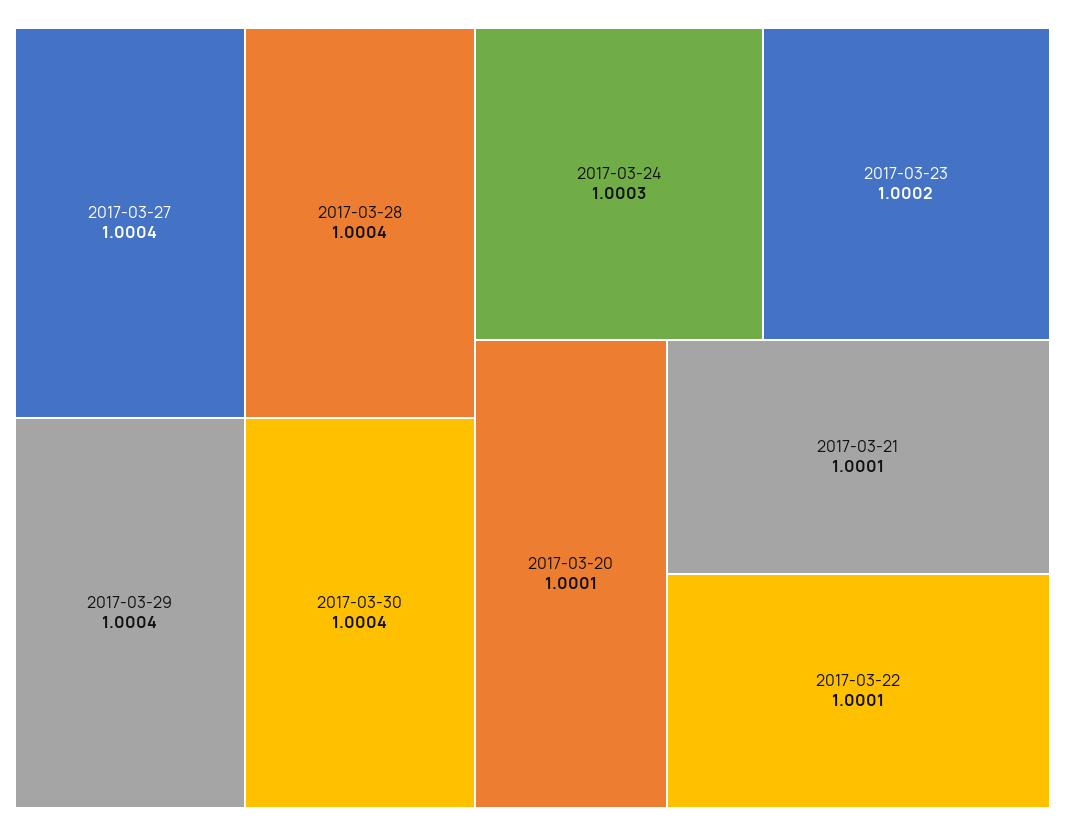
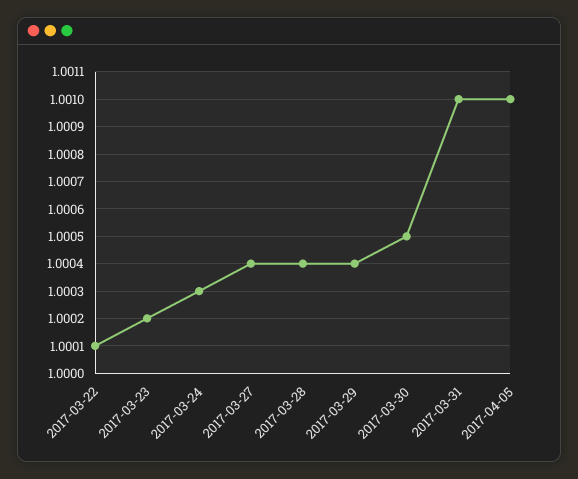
2017-03-30: 1.0004 -> 1.0005
2017-03-20: 1.0001 -> none
2017-03-21: 1.0001 -> none
2017-03-31: none -> 1.001
2017-04-05: none -> 1.001

